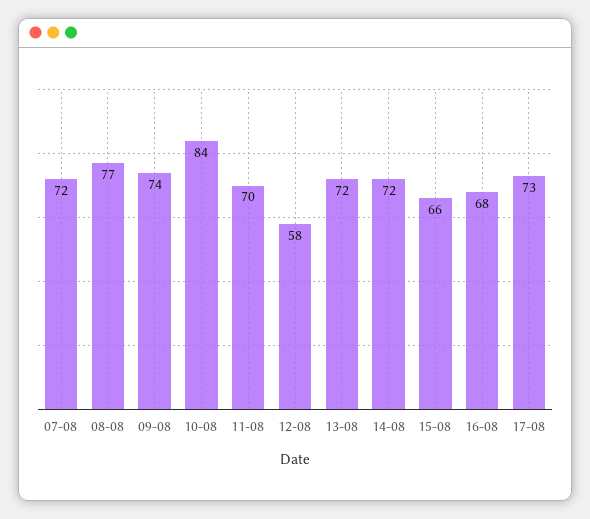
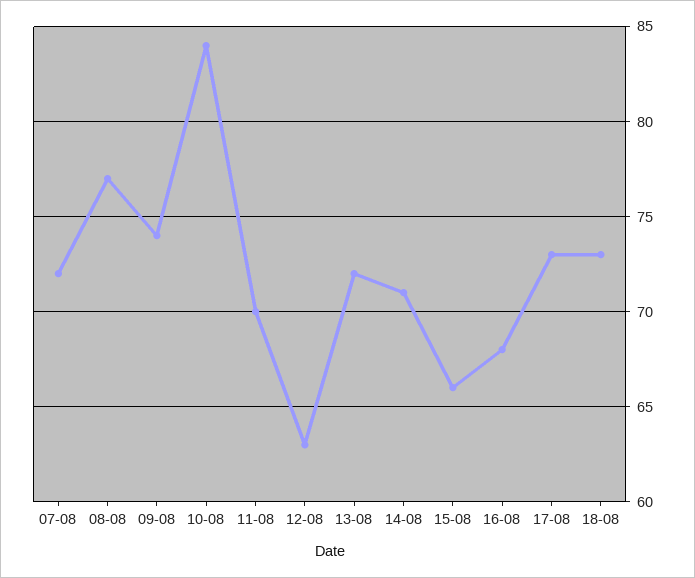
12-08: 58 -> 63
14-08: 72 -> 71
18-08: none -> 73

